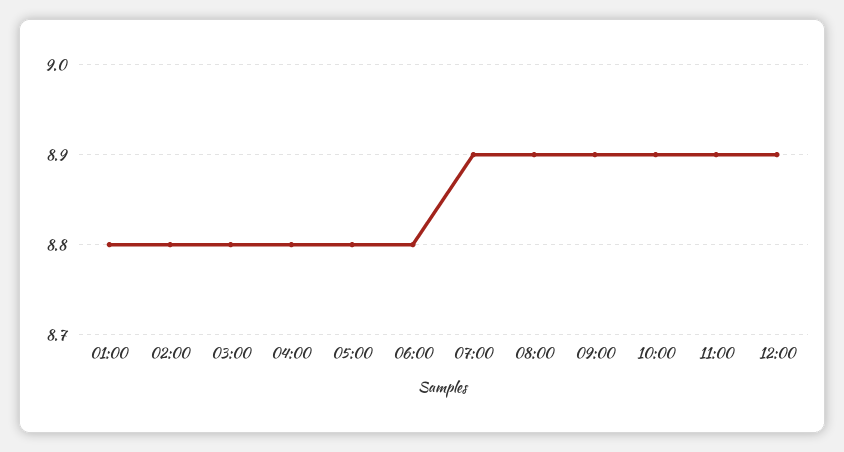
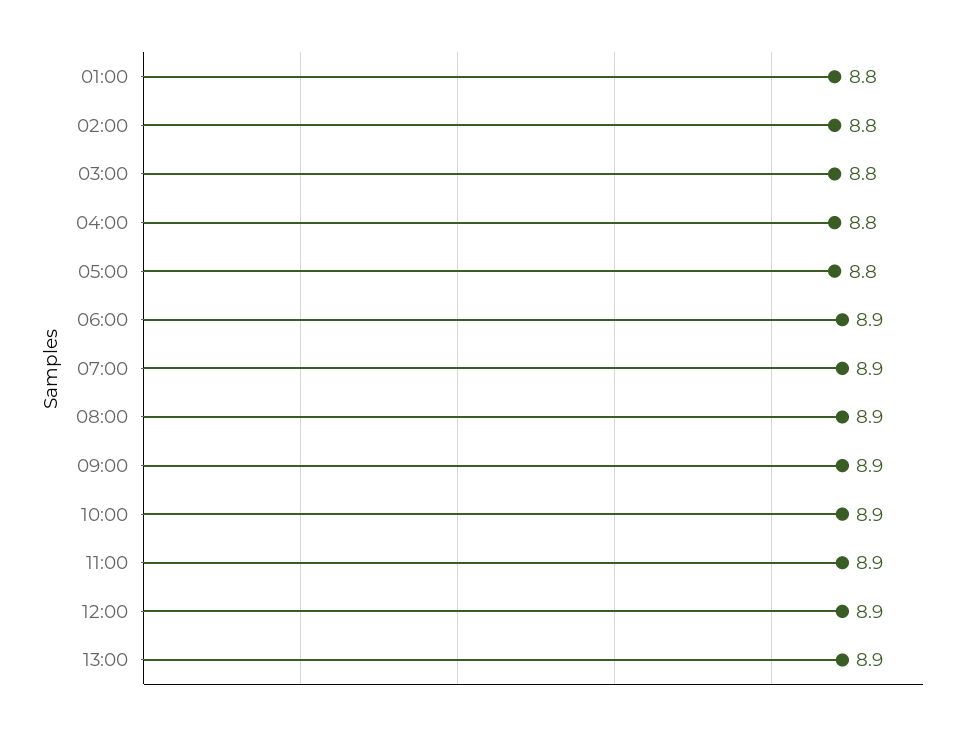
06:00: 8.8 -> 8.9
13:00: none -> 8.9

